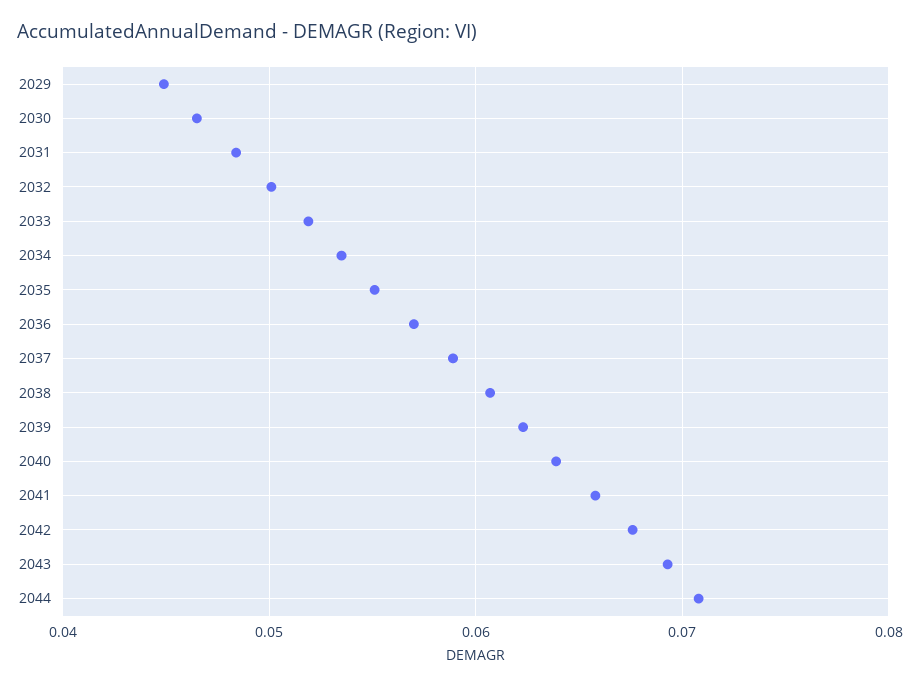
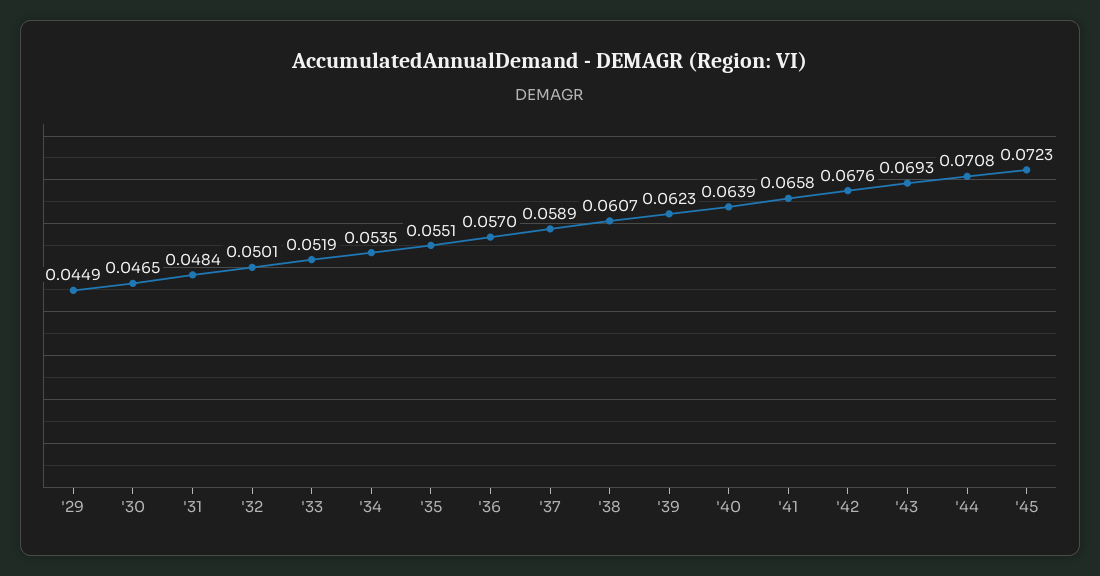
'45: none -> 0.0723

